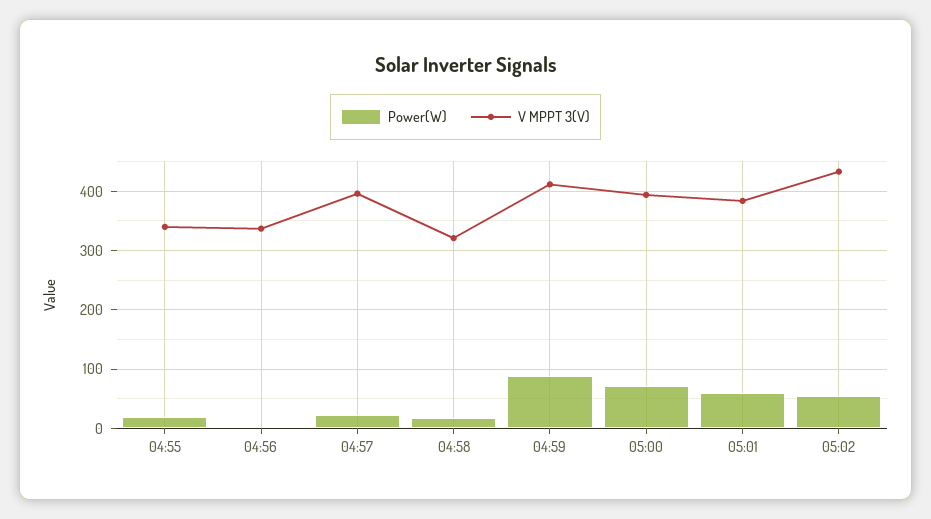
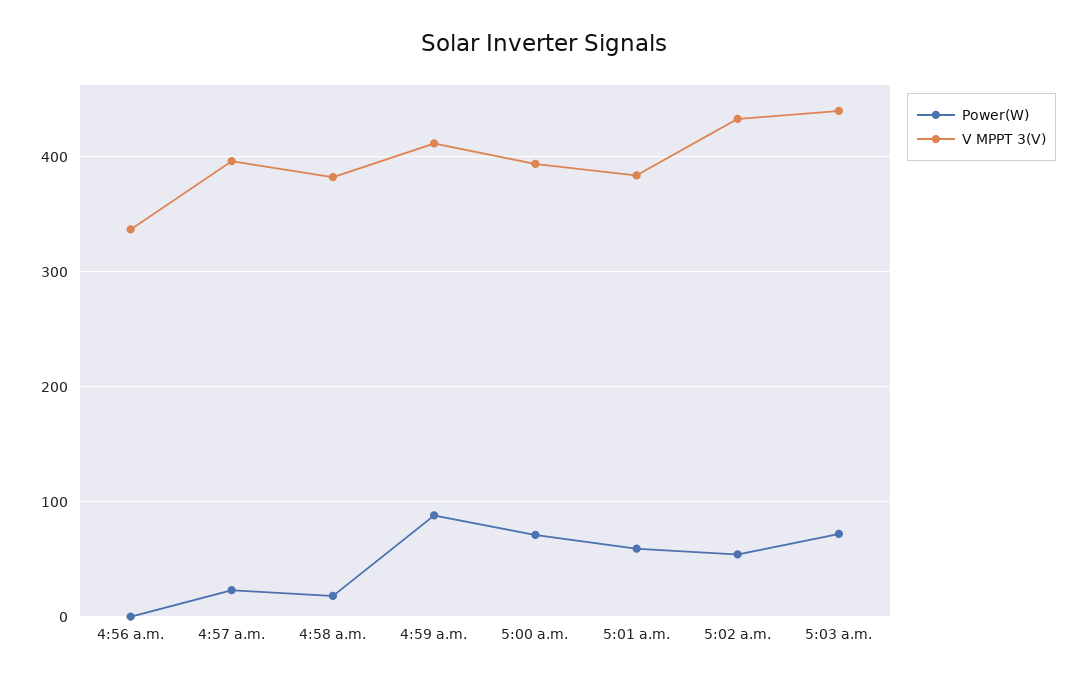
Power(W), 04:55: 20 -> none
V MPPT 3(V), 04:55: 340 -> none
V MPPT 3(V), 04:58: 320 -> 380
Power(W), 5:03 a.m.: none -> 70
V MPPT 3(V), 5:03 a.m.: none -> 440

